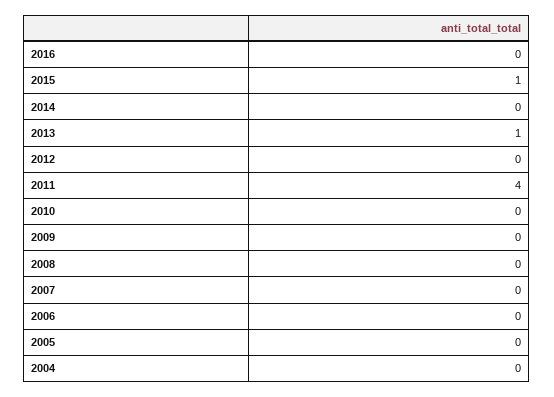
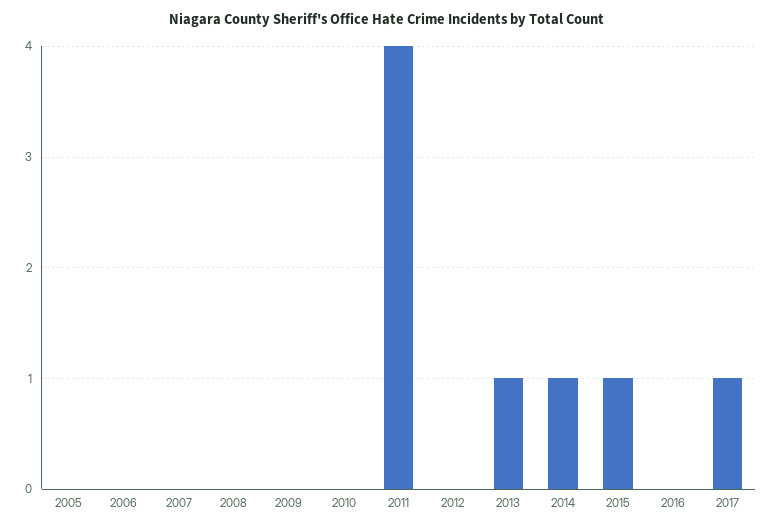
2014: 0 -> 1
2004: 0 -> none
2017: none -> 1

